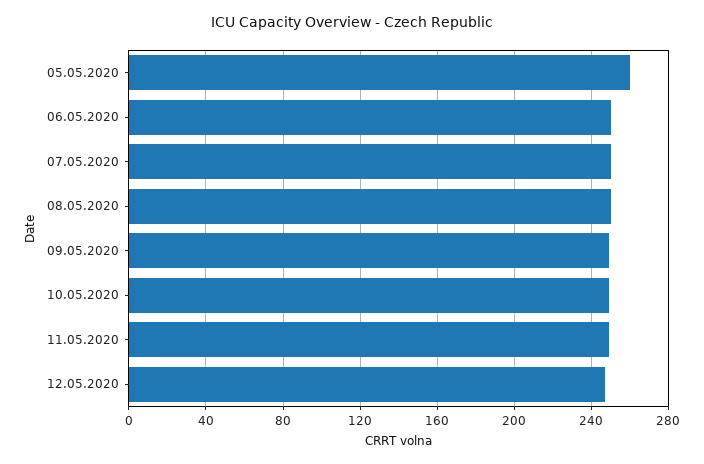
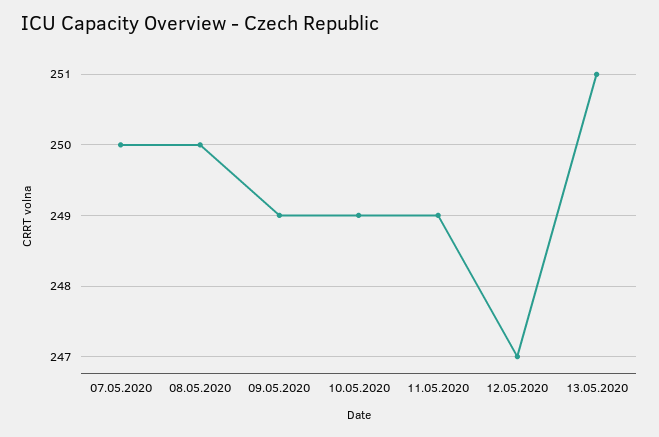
05.05.2020: 260 -> none
06.05.2020: 250 -> none
13.05.2020: none -> 251

